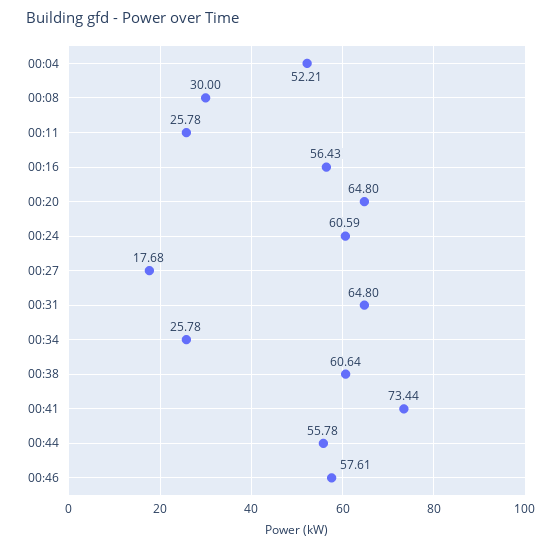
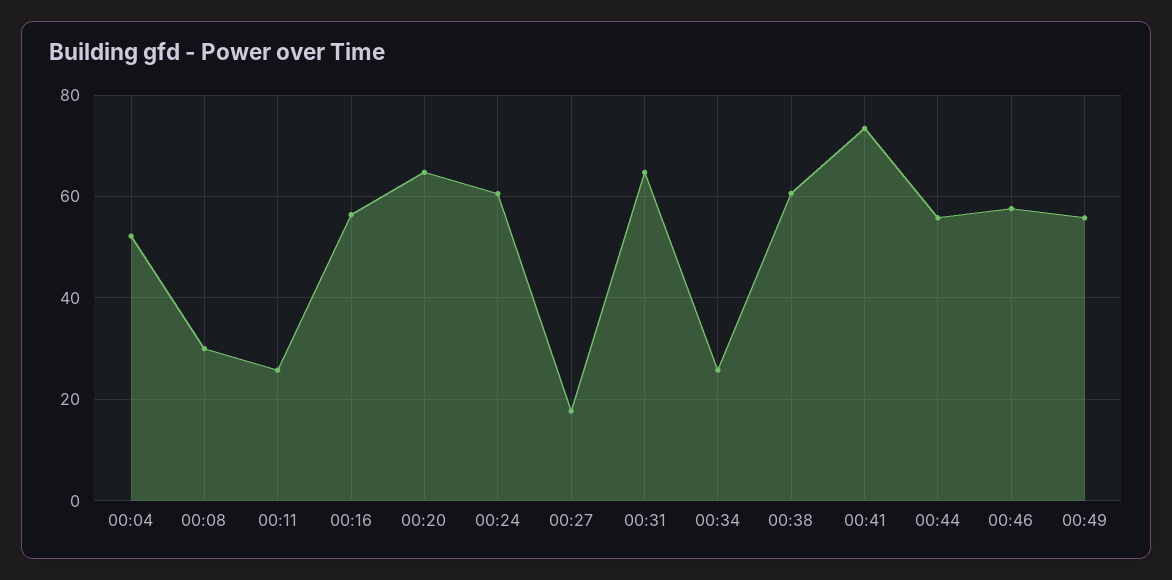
00:49: none -> 56

